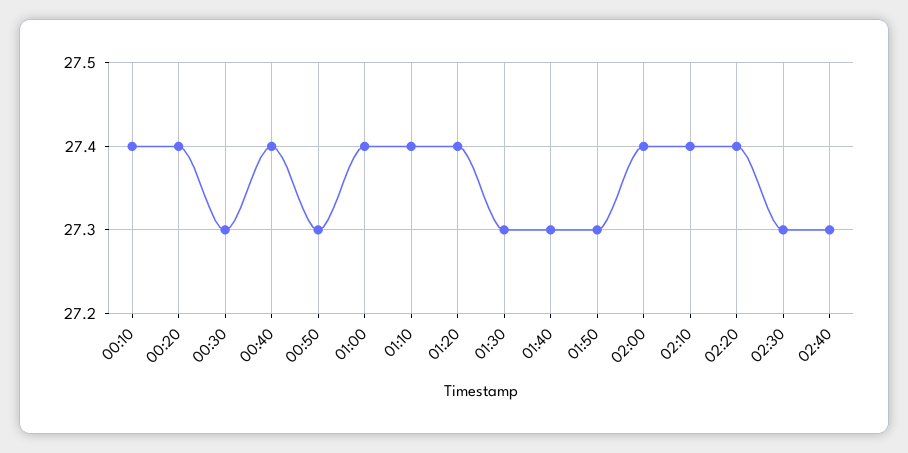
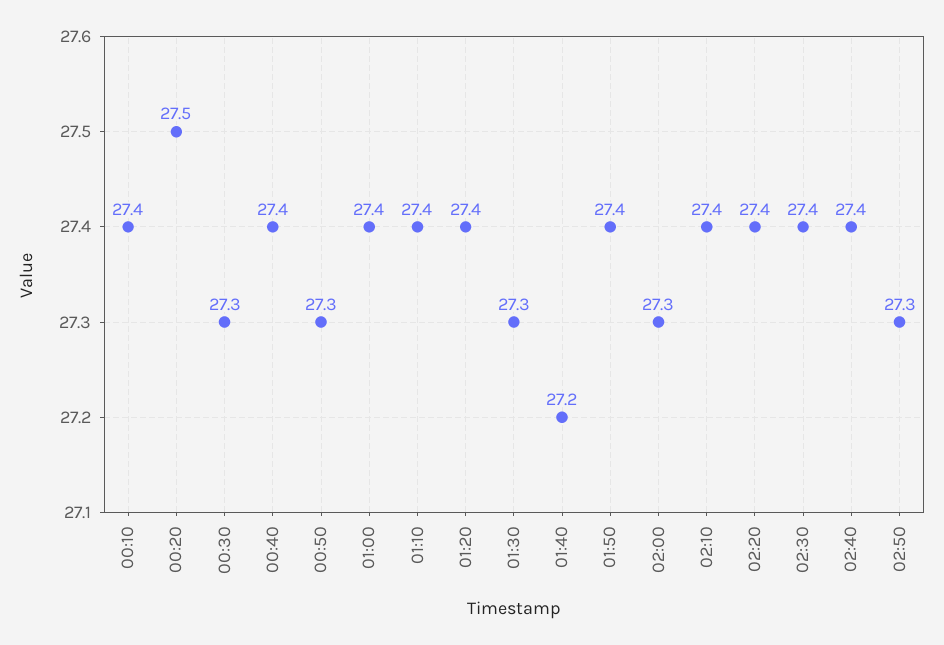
00:20: 27.4 -> 27.5
01:40: 27.3 -> 27.2
01:50: 27.3 -> 27.4
02:00: 27.4 -> 27.3
02:30: 27.3 -> 27.4
02:40: 27.3 -> 27.4
02:50: none -> 27.3

